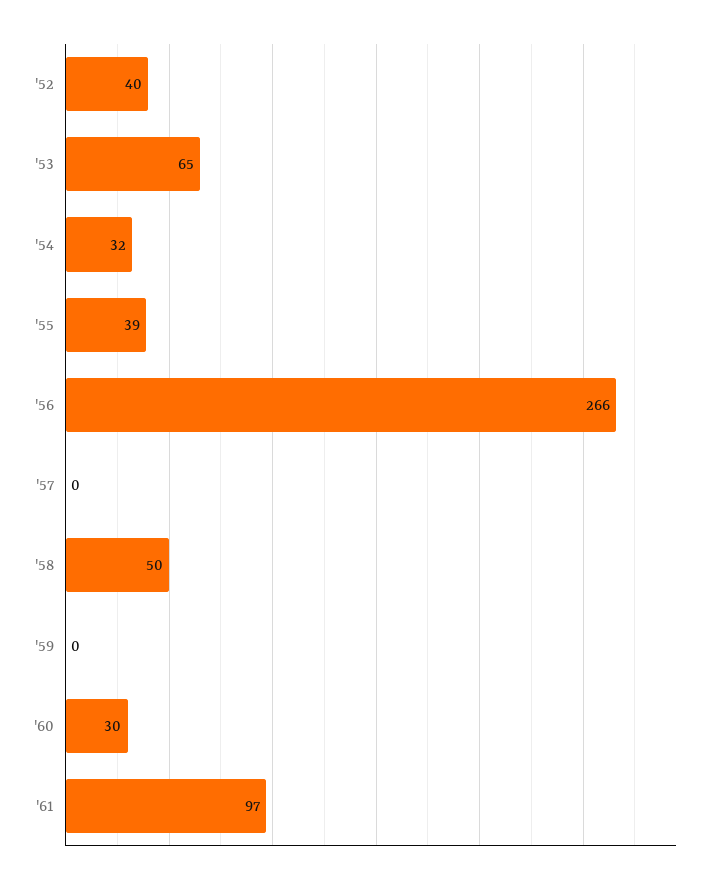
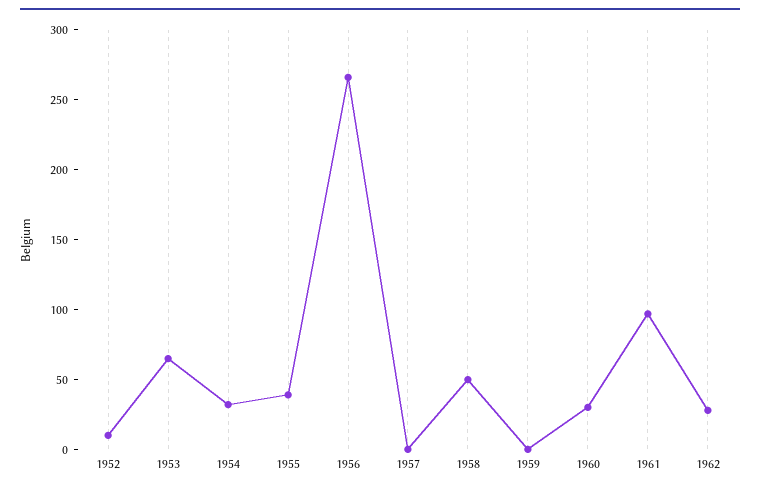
'52: 40 -> 10
1962: none -> 30

